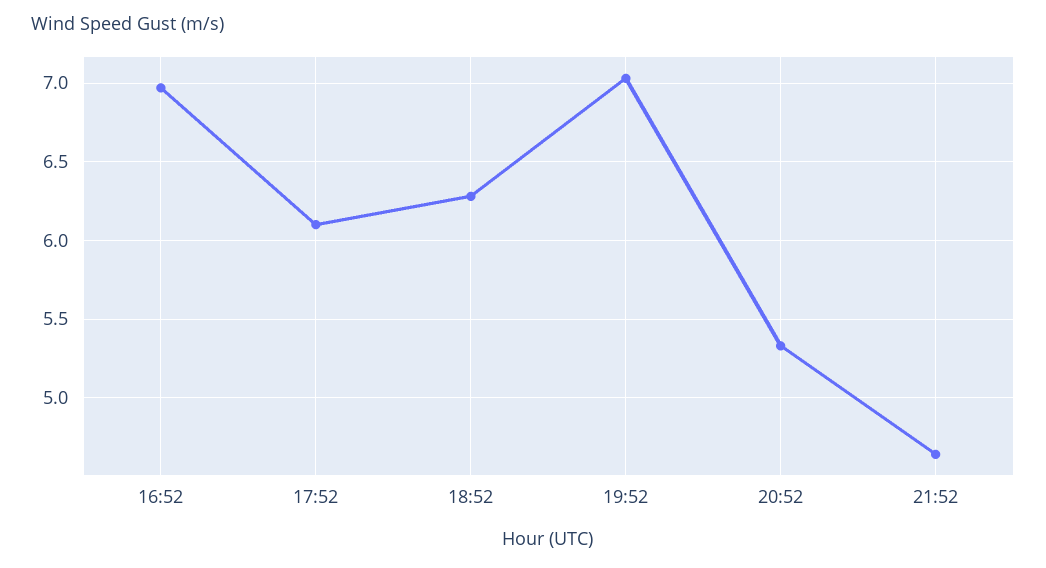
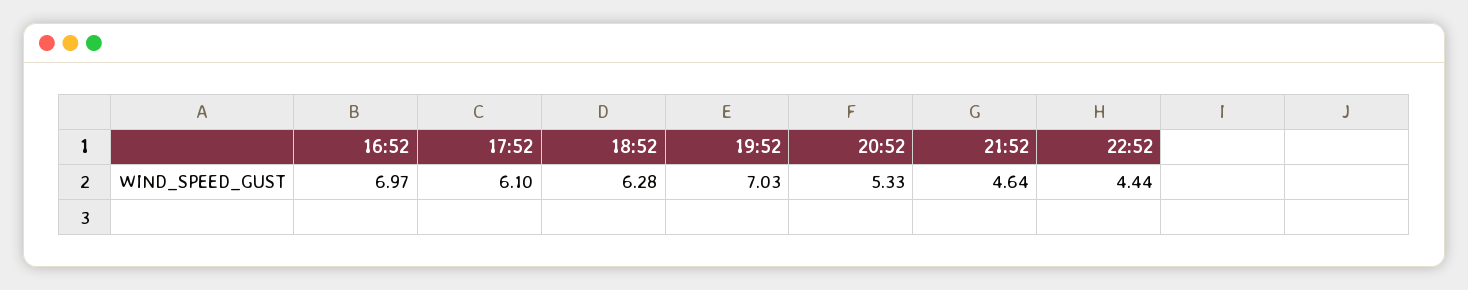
22:52: none -> 4.44

